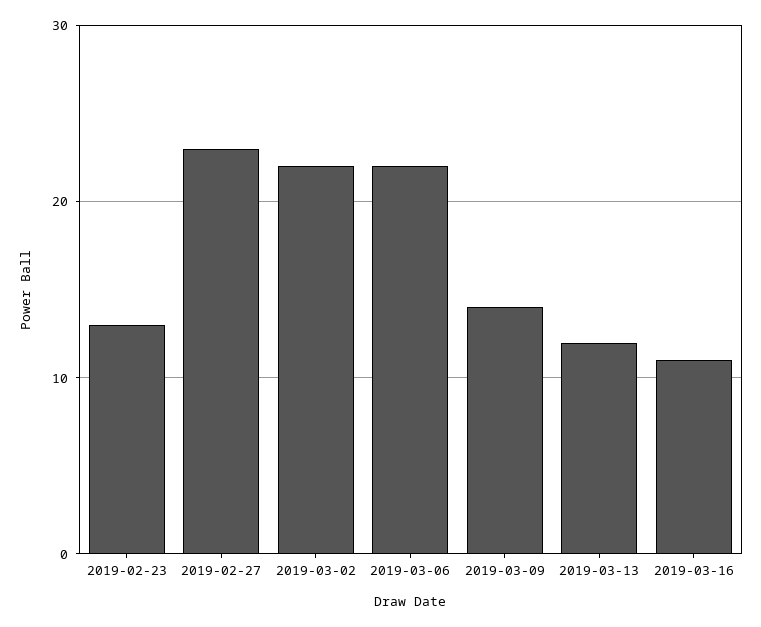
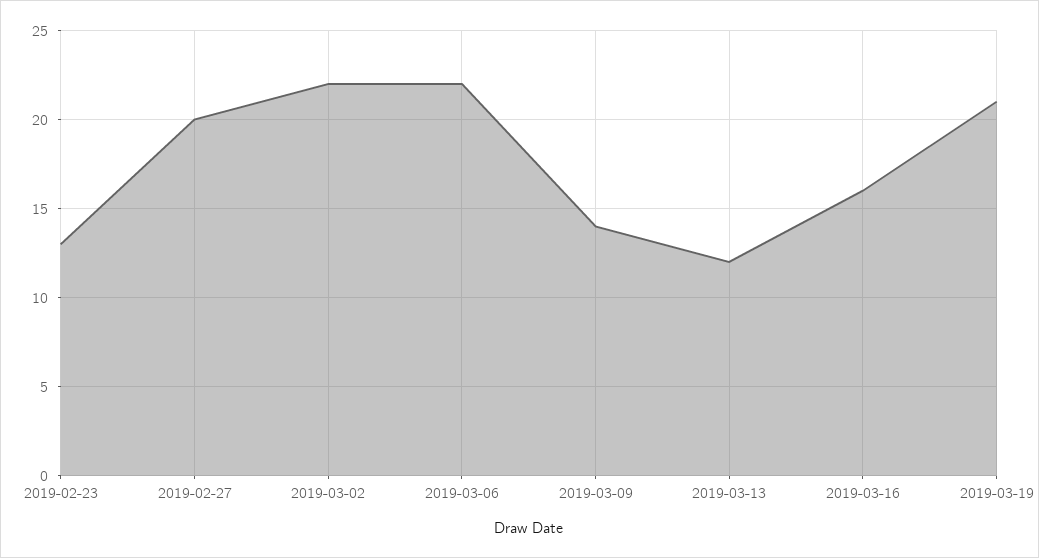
2019-02-27: 23 -> 20
2019-03-16: 11 -> 16
2019-03-19: none -> 21

